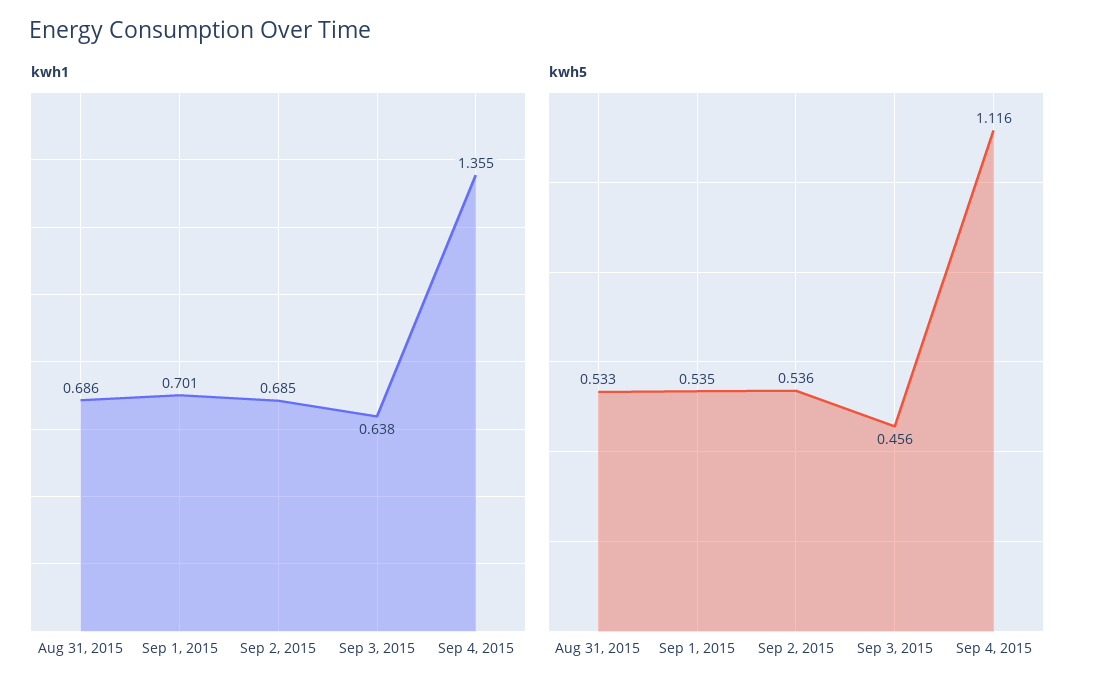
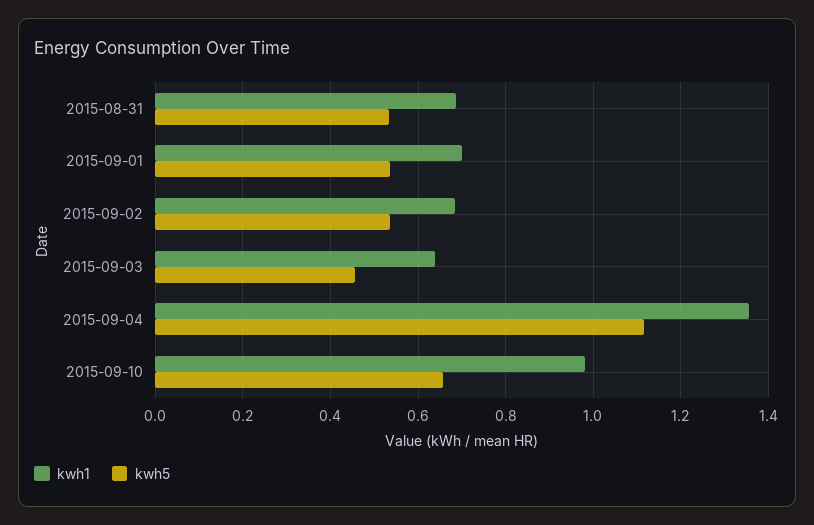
kwh1, 2015-09-10: none -> 0.98
kwh5, 2015-09-10: none -> 0.66

